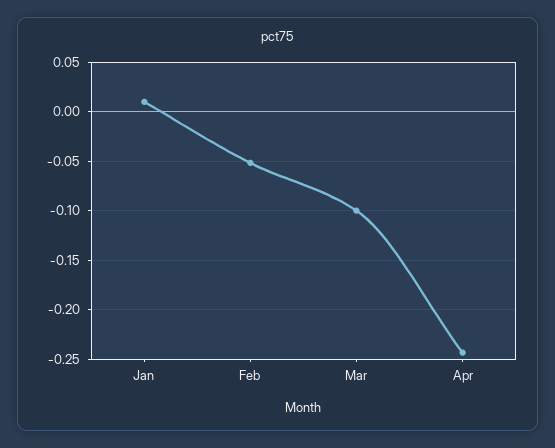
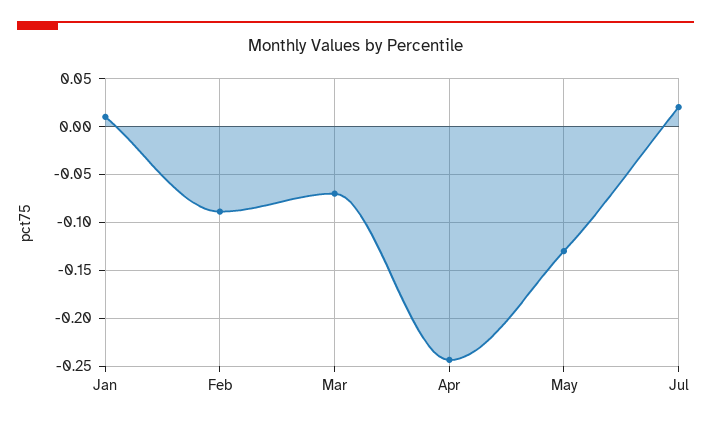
Feb: -0.05 -> -0.09
Mar: -0.1 -> -0.07
May: none -> -0.13
Jul: none -> 0.02

